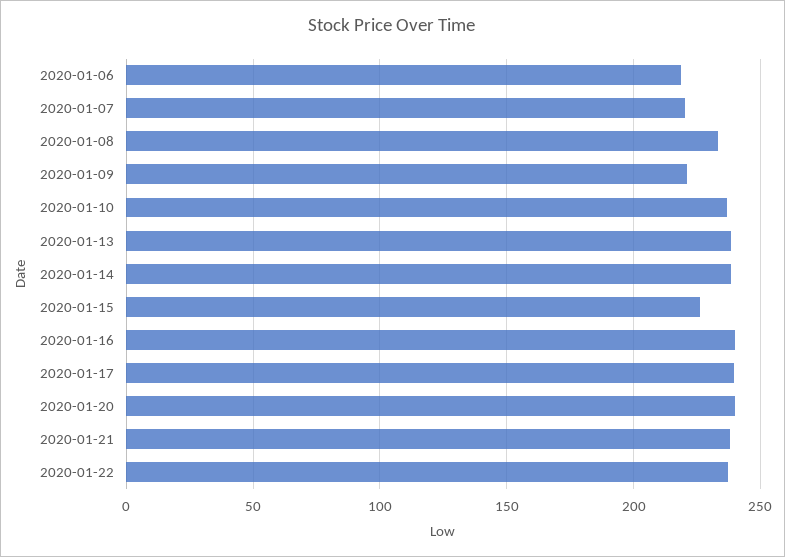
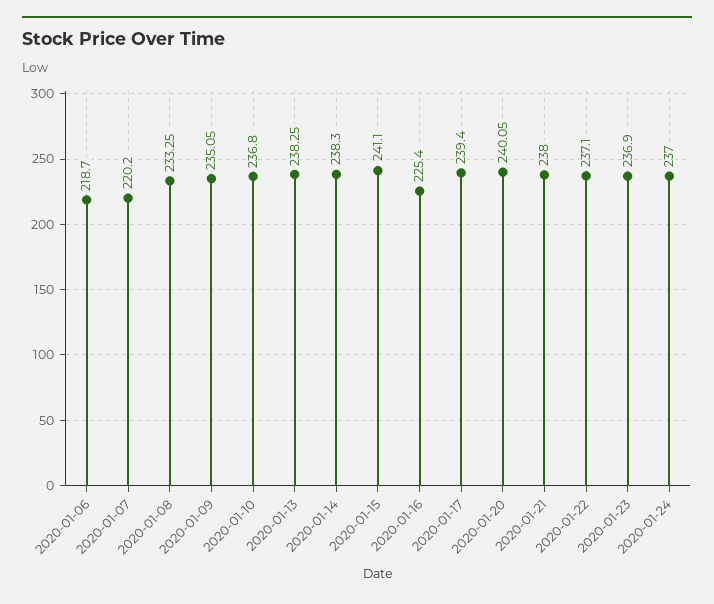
2020-01-09: 220 -> 235.05
2020-01-15: 225 -> 241.1
2020-01-16: 240 -> 225.4
2020-01-23: none -> 236.9
2020-01-24: none -> 237

